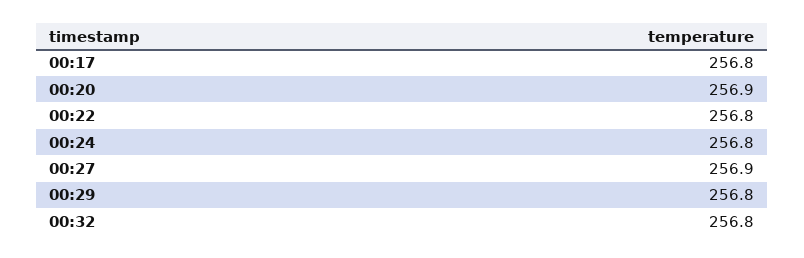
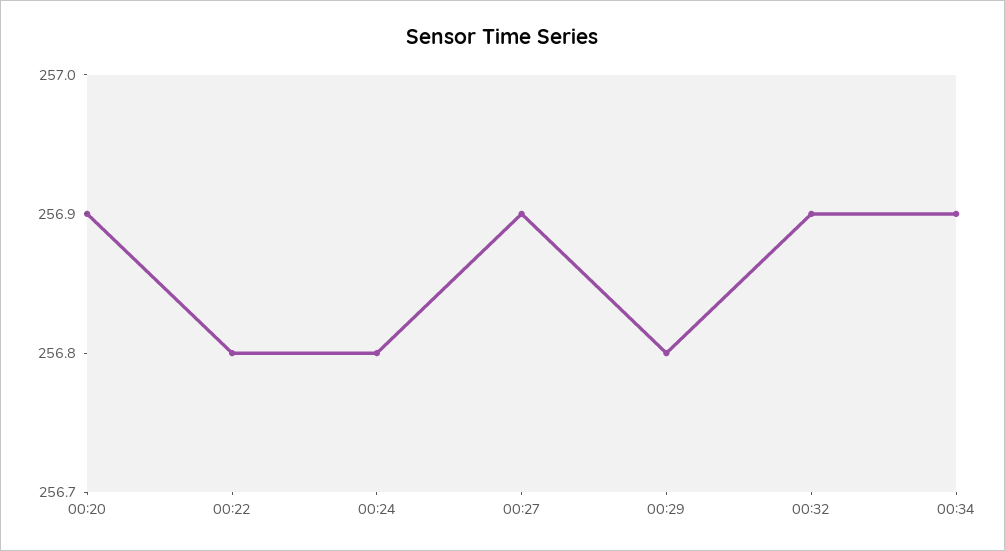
00:17: 256.8 -> none
00:32: 256.8 -> 256.9
00:34: none -> 256.9

